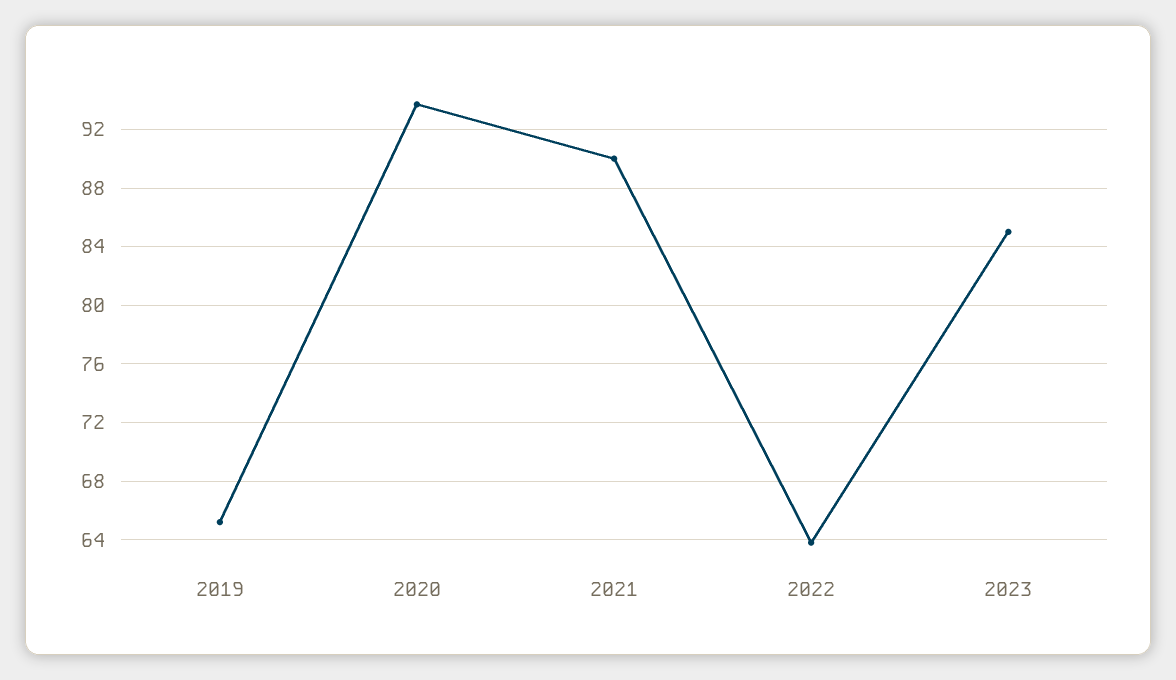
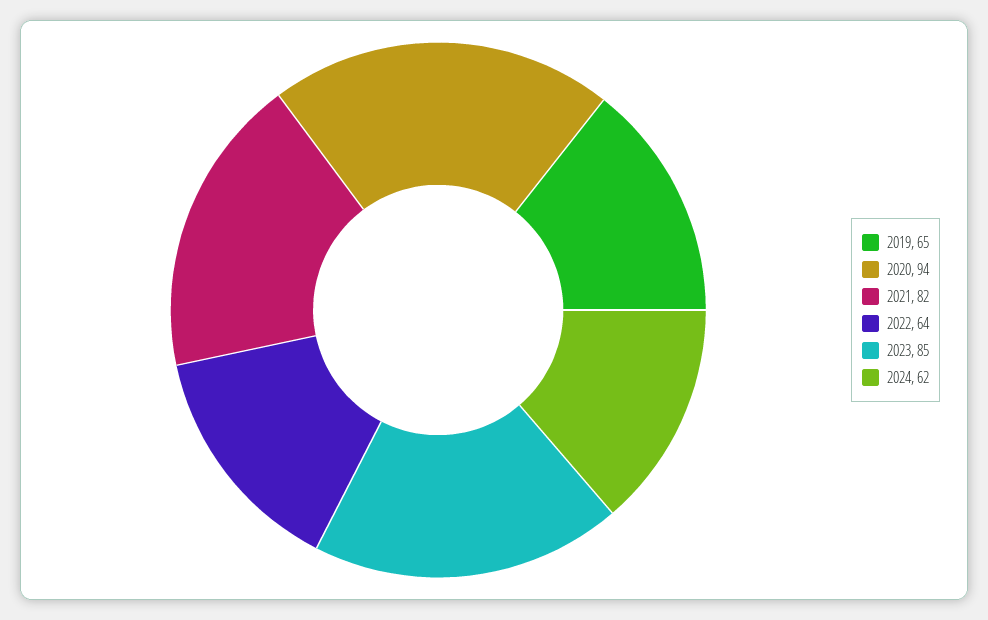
2021: 90 -> 82
2024: none -> 62

